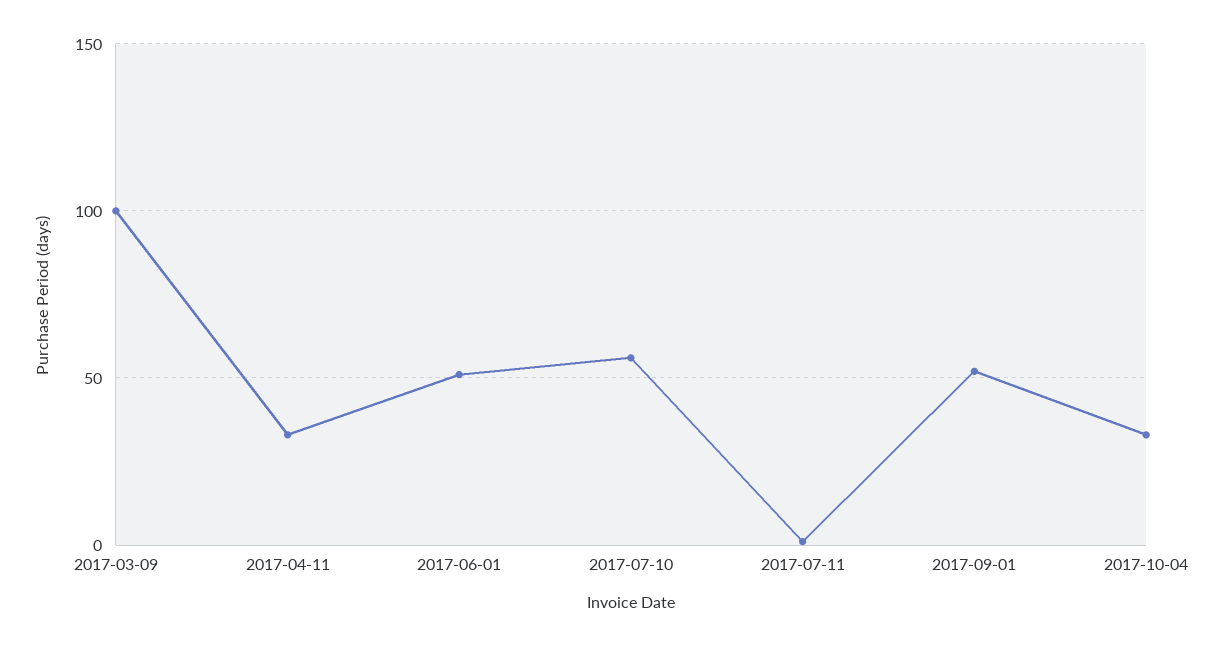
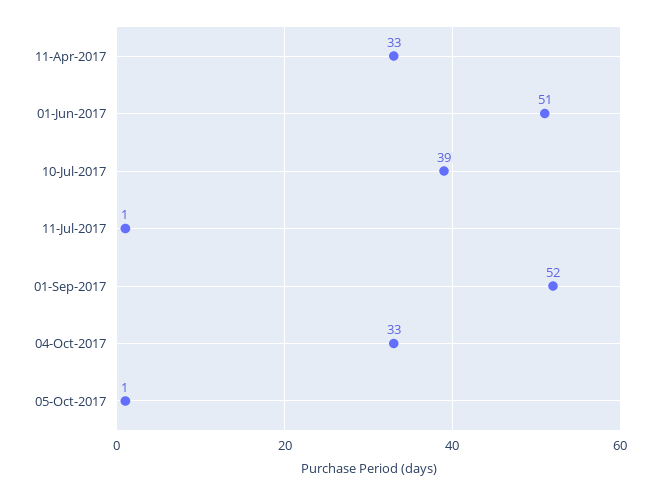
2017-03-09: 100 -> none
2017-07-10: 55 -> 39
05-Oct-2017: none -> 1

